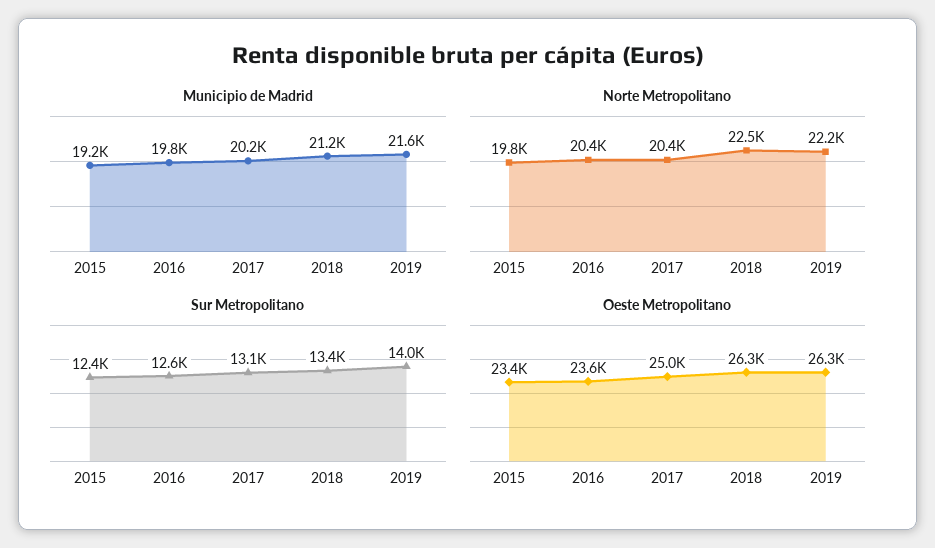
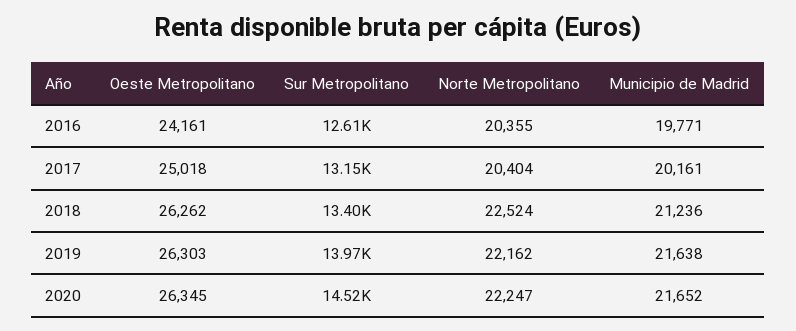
Municipio de Madrid, 2015: 19200 -> none
Norte Metropolitano, 2015: 19800 -> none
Sur Metropolitano, 2015: 12400 -> none
Oeste Metropolitano, 2015: 23400 -> none
Oeste Metropolitano, 2016: 23600 -> 24161
Oeste Metropolitano, 2020: none -> 26345
Sur Metropolitano, 2020: none -> 14520
Norte Metropolitano, 2020: none -> 22247
Municipio de Madrid, 2020: none -> 21652

